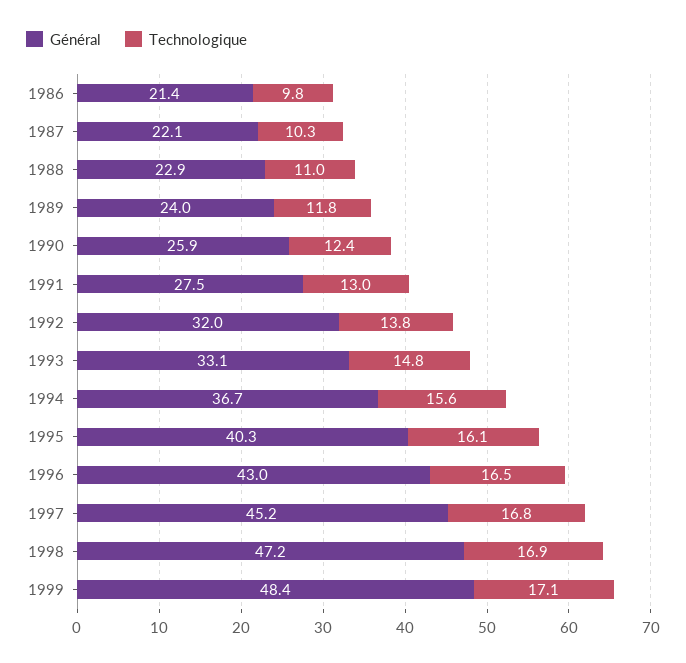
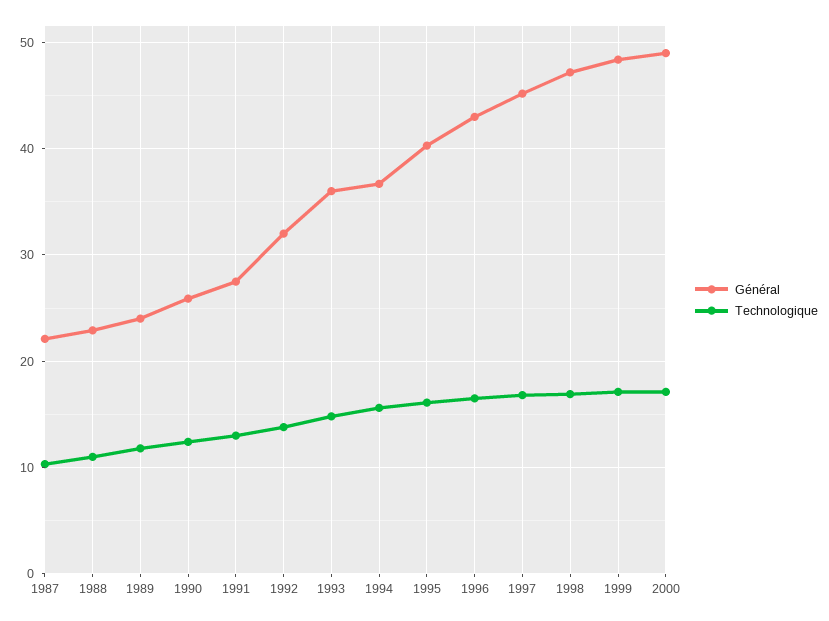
Général, 1986: 21.4 -> none
Technologique, 1986: 9.8 -> none
Général, 1993: 33.1 -> 36
Général, 2000: none -> 49
Technologique, 2000: none -> 17

